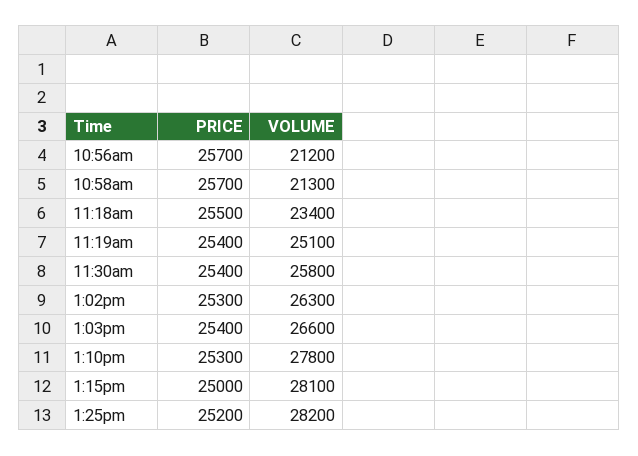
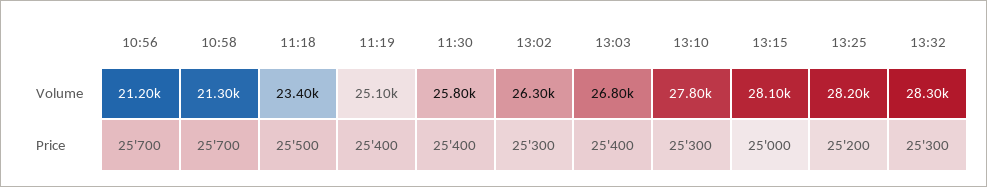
VOLUME, 1:03pm: 26600 -> 26800
VOLUME, 13:32: none -> 28300
PRICE, 13:32: none -> 25300

